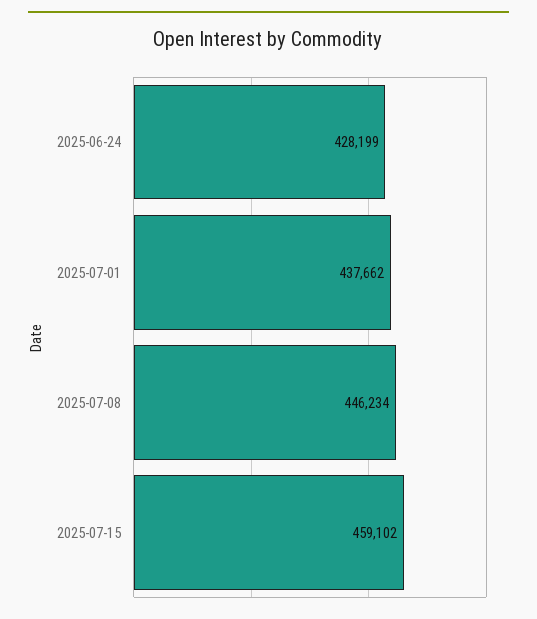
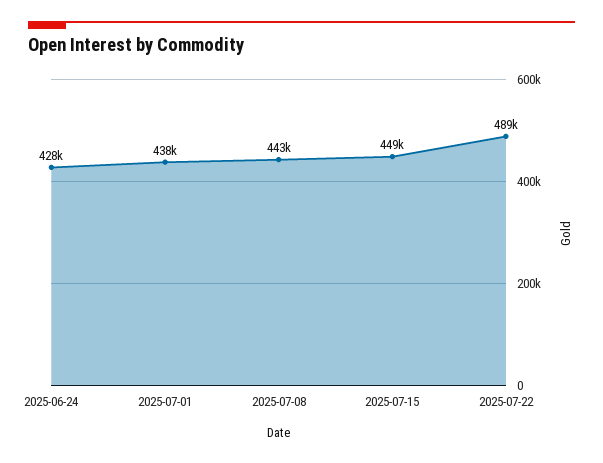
2025-07-08: 446234 -> 443000
2025-07-15: 459102 -> 449000
2025-07-22: none -> 489000

